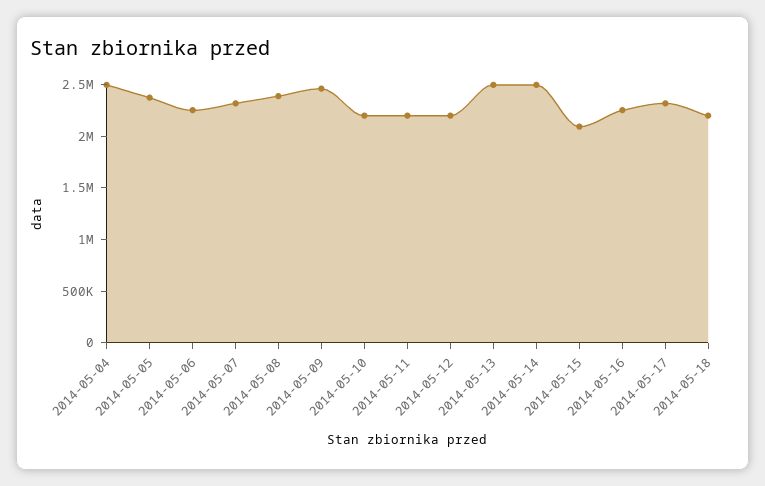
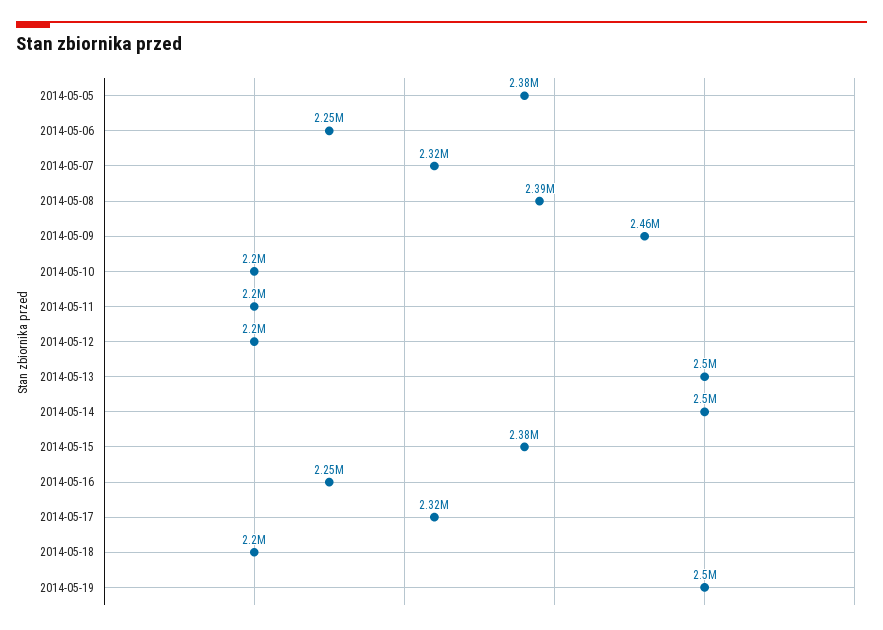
2014-05-04: 2500000 -> none
2014-05-15: 2100000 -> 2380000
2014-05-19: none -> 2500000

